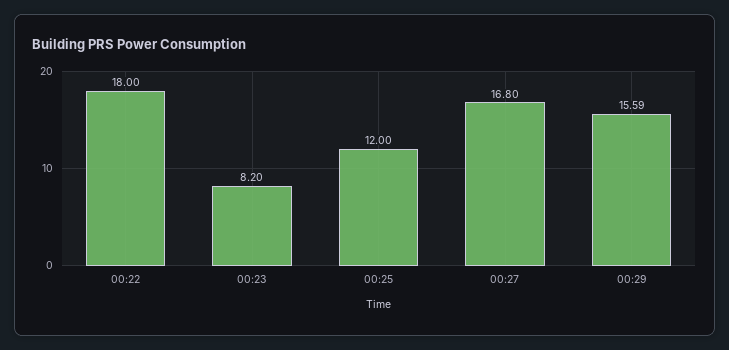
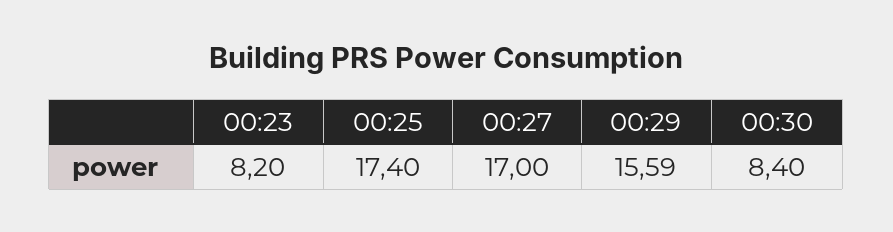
00:22: 18 -> none
00:25: 12 -> 17.4
00:27: 16.8 -> 17
00:30: none -> 8.4

